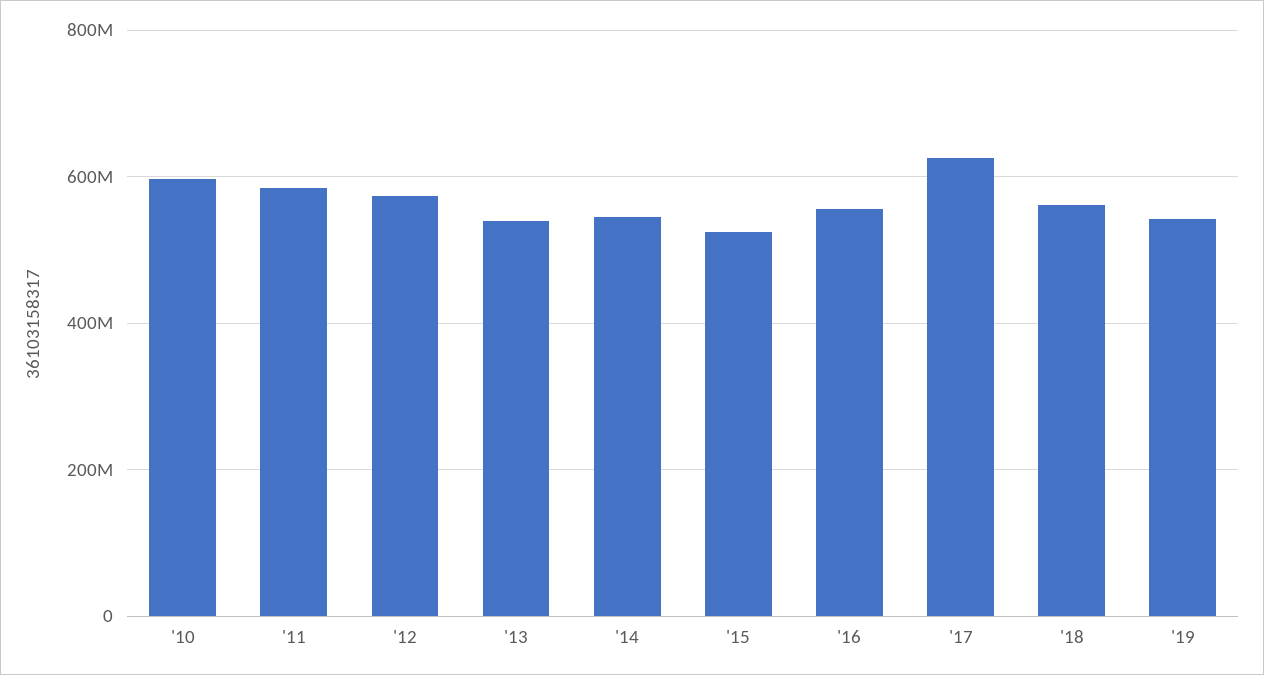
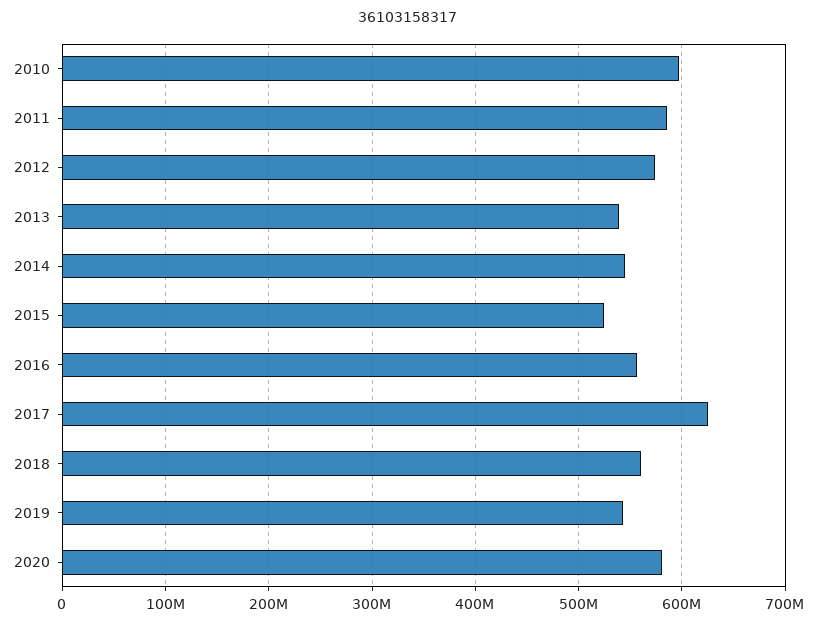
2020: none -> 580000000

